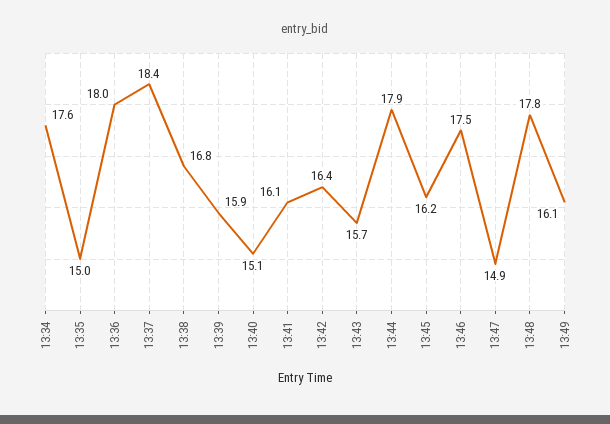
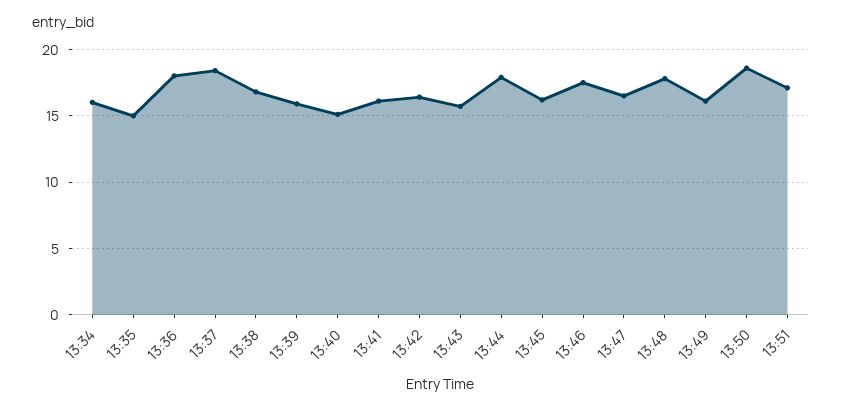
13:34: 17.6 -> 16
13:47: 14.9 -> 16.5
13:50: none -> 18.5
13:51: none -> 17

